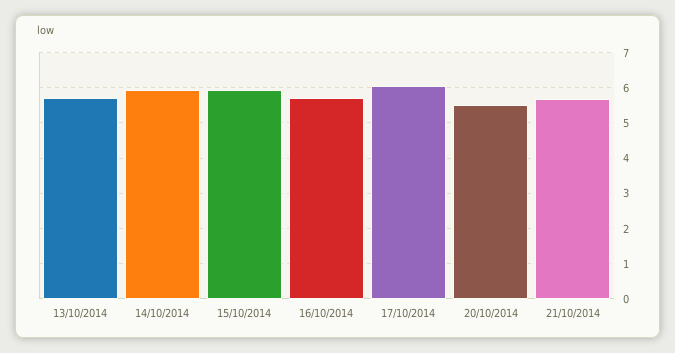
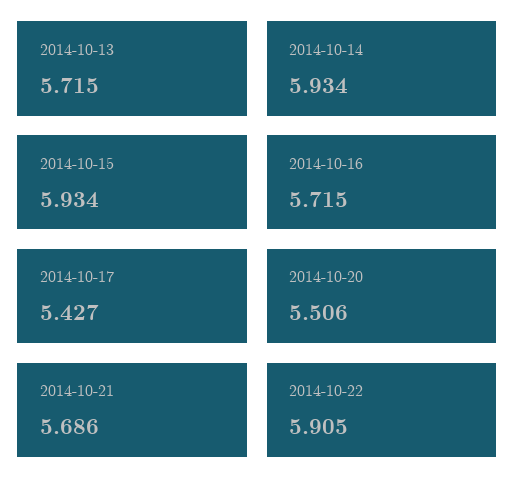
17/10/2014: 6 -> 5.427
2014-10-22: none -> 5.905

